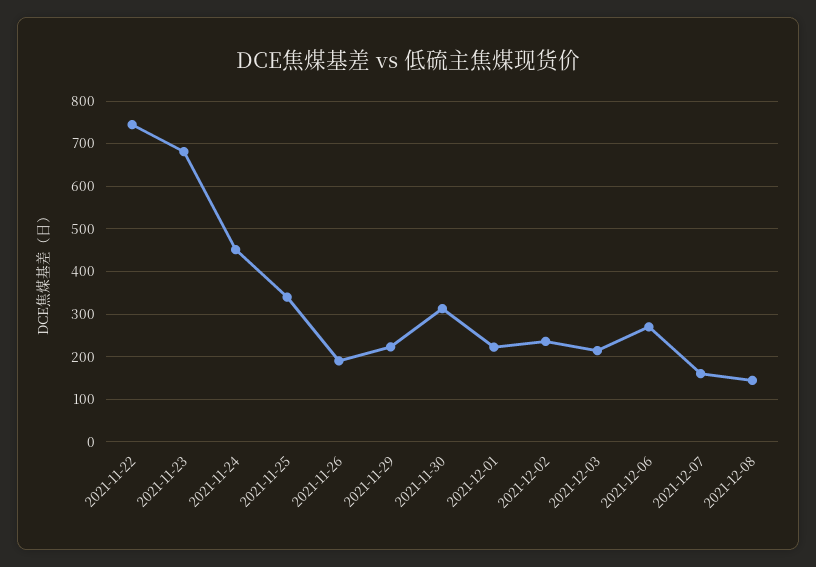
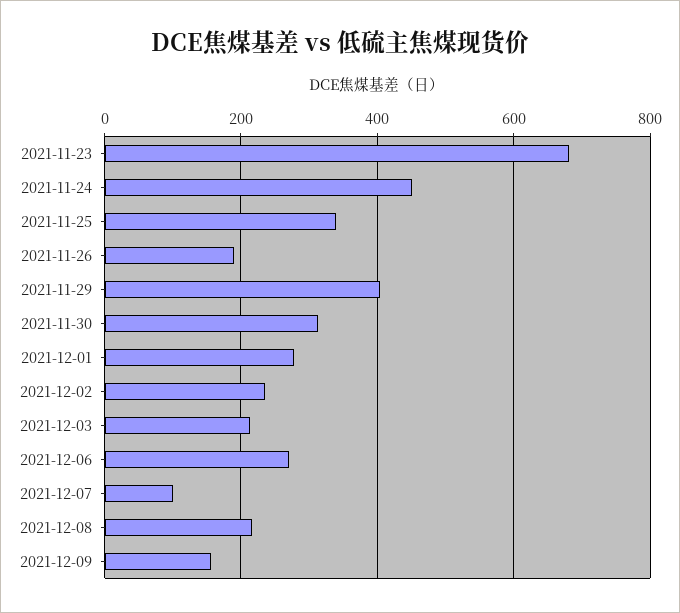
2021-11-22: 740 -> none
2021-11-29: 220 -> 400
2021-12-01: 220 -> 280
2021-12-07: 160 -> 100
2021-12-08: 140 -> 220
2021-12-09: none -> 160

